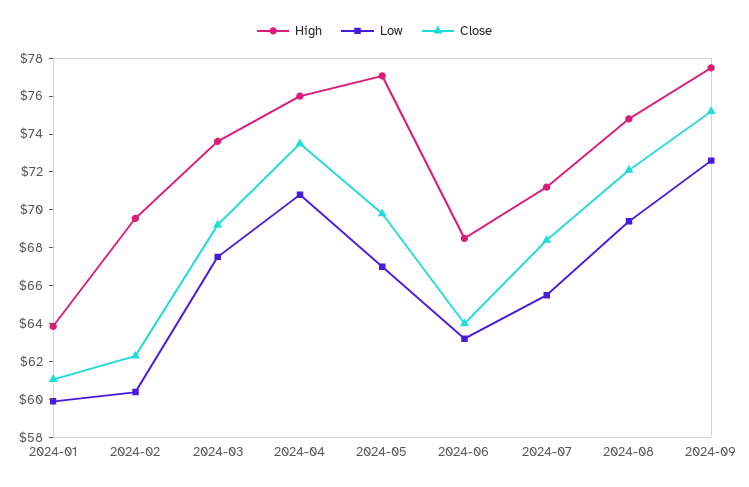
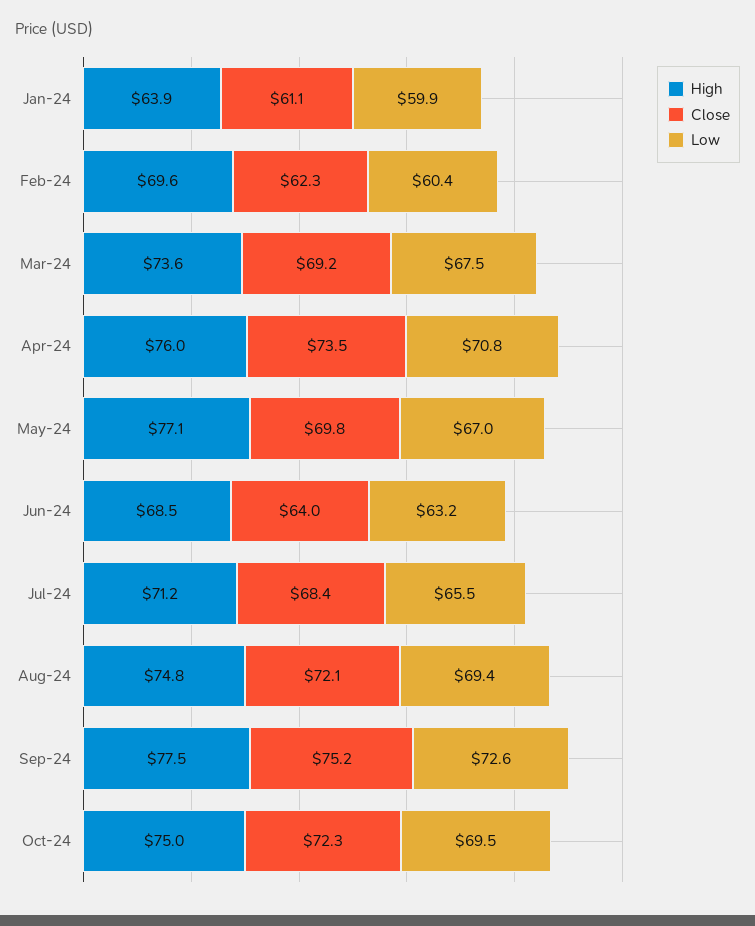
High, Oct-24: none -> 75
Close, Oct-24: none -> 72.3
Low, Oct-24: none -> 69.5

